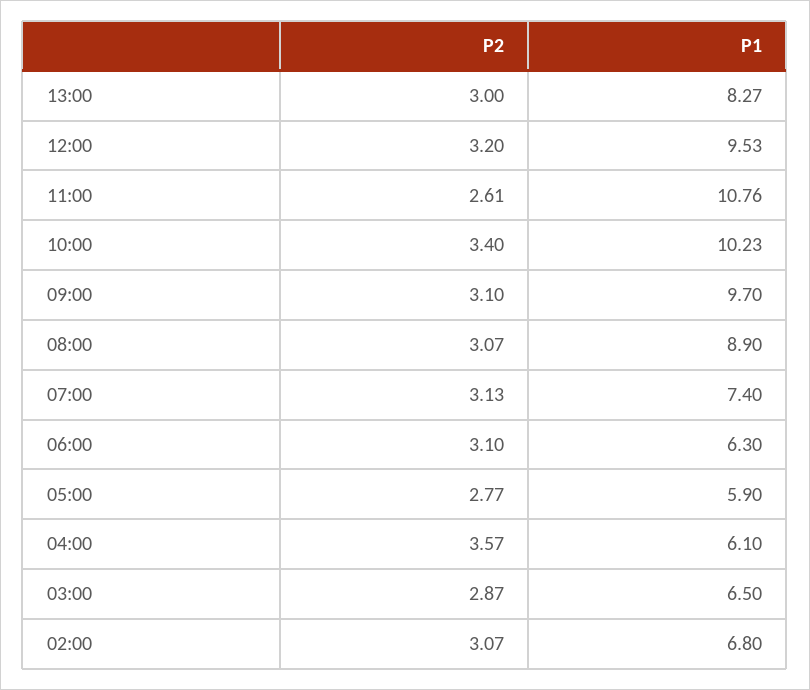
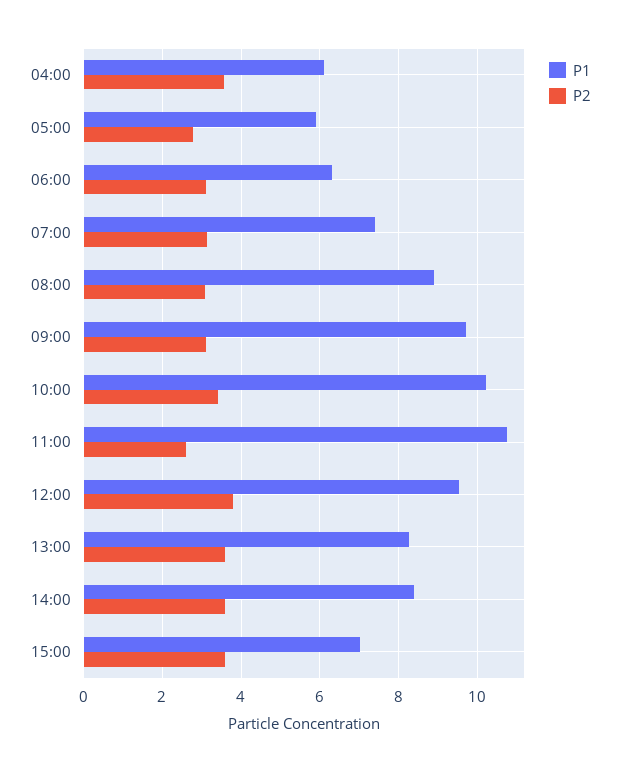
P2, 13:00: 3 -> 3.6
P2, 12:00: 3.2 -> 3.8
P2, 03:00: 2.87 -> none
P1, 03:00: 6.5 -> none
P2, 02:00: 3.07 -> none
P1, 02:00: 6.8 -> none
P1, 14:00: none -> 8.4
P2, 14:00: none -> 3.6
P1, 15:00: none -> 7
P2, 15:00: none -> 3.6

